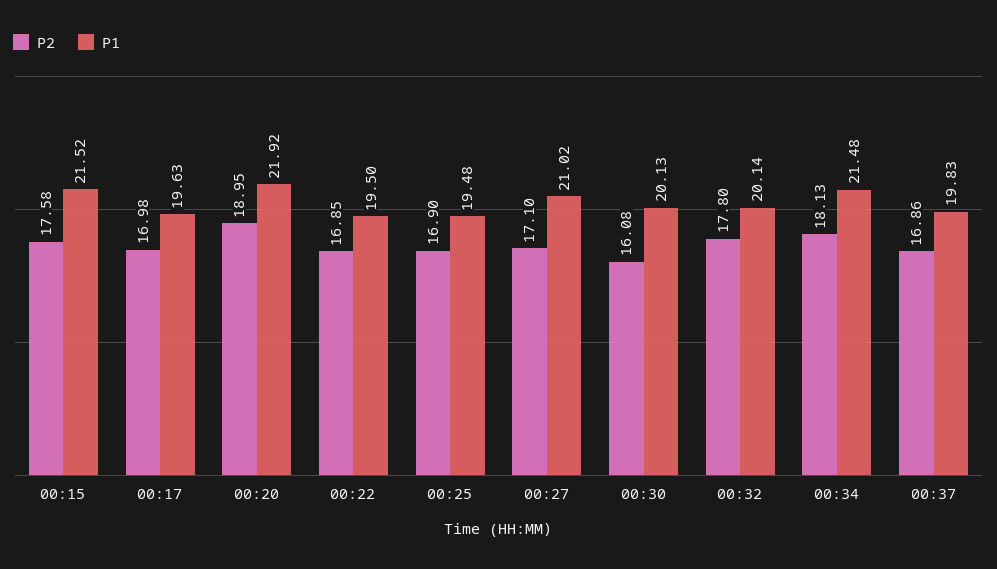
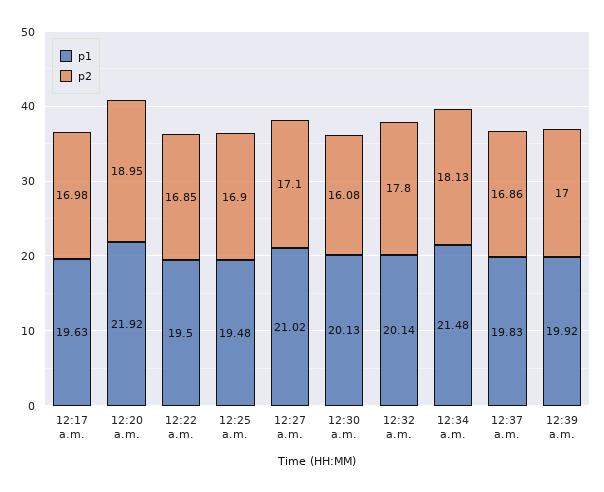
P2, 00:15: 17.58 -> none
P1, 00:15: 21.52 -> none
P1, 12:39 a.m.: none -> 19.92
P2, 12:39 a.m.: none -> 17

